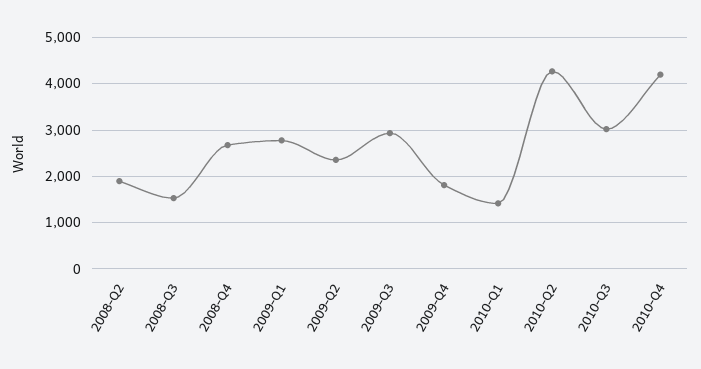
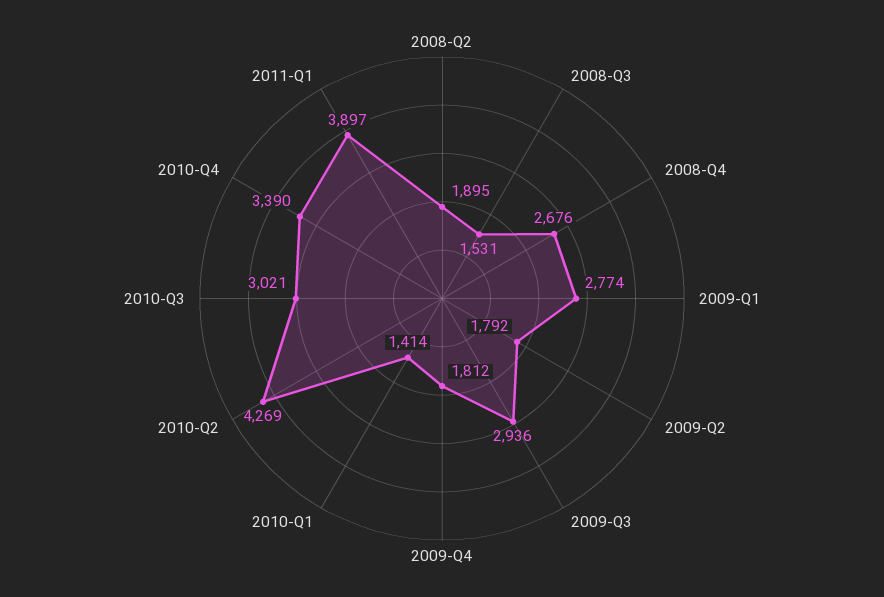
2009-Q2: 2400 -> 1792
2010-Q4: 4200 -> 3390
2011-Q1: none -> 3897

